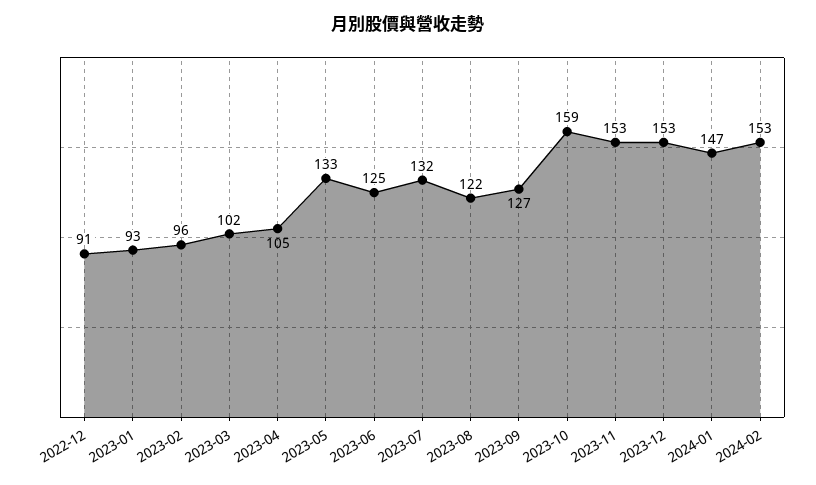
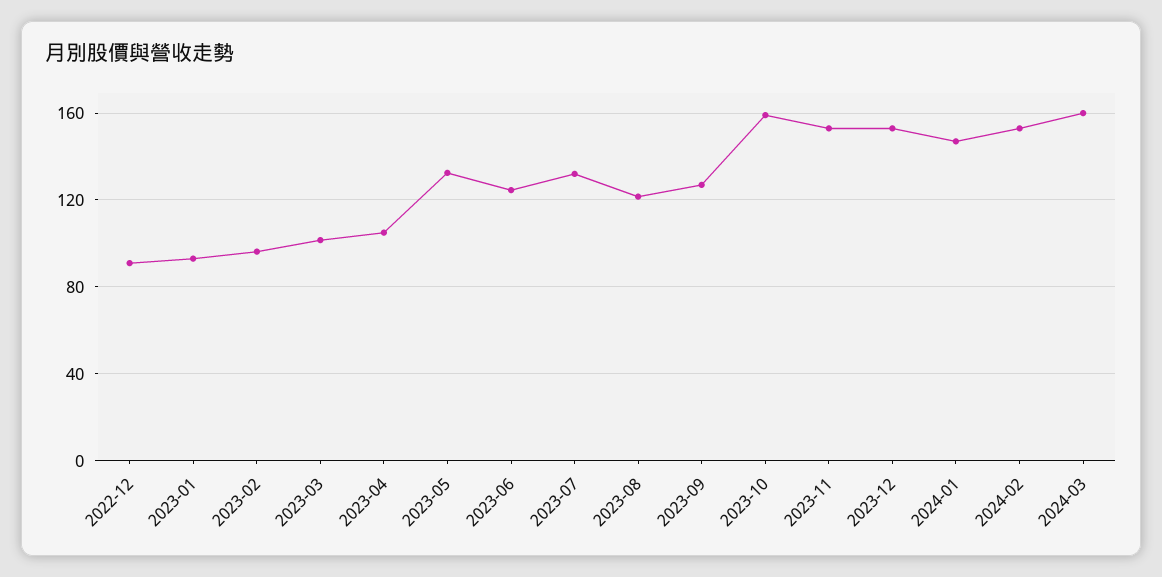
2024-03: none -> 160

